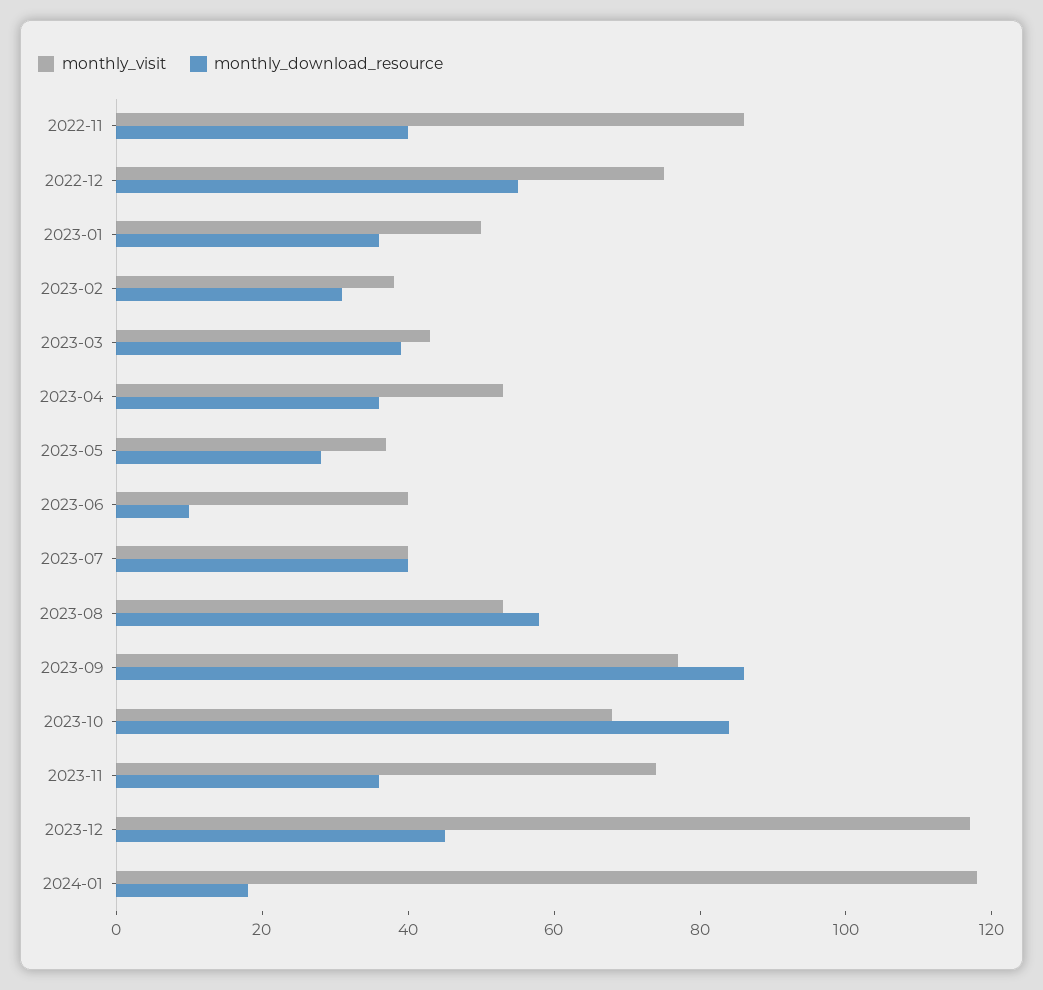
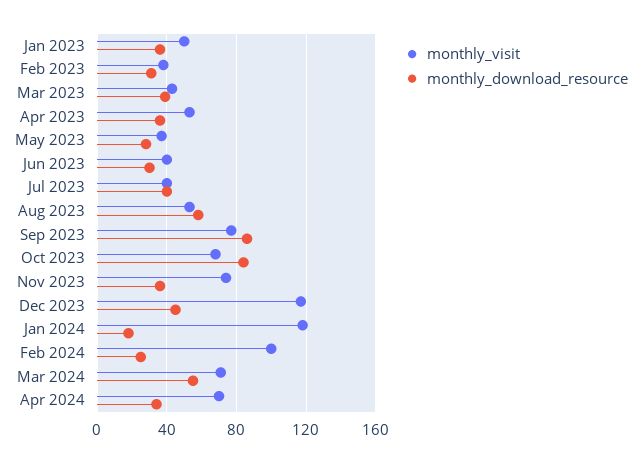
monthly_visit, 2022-11: 85 -> none
monthly_download_resource, 2022-11: 40 -> none
monthly_visit, 2022-12: 75 -> none
monthly_download_resource, 2022-12: 55 -> none
monthly_download_resource, 2023-06: 10 -> 30
monthly_visit, Feb 2024: none -> 100
monthly_download_resource, Feb 2024: none -> 25
monthly_visit, Mar 2024: none -> 70
monthly_download_resource, Mar 2024: none -> 55
monthly_visit, Apr 2024: none -> 70
monthly_download_resource, Apr 2024: none -> 35

